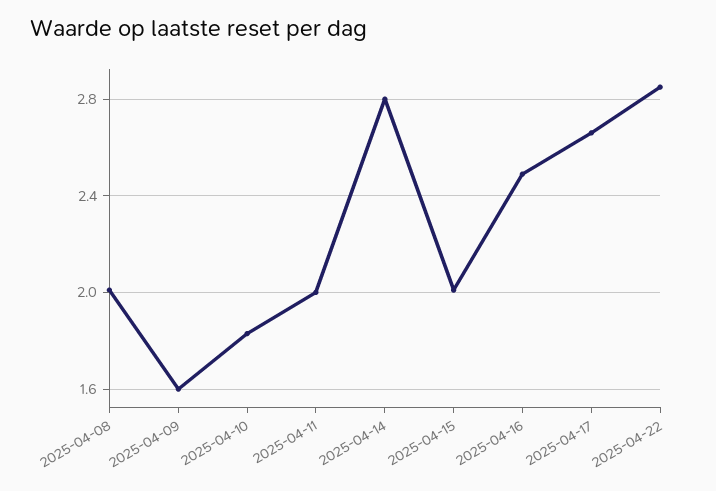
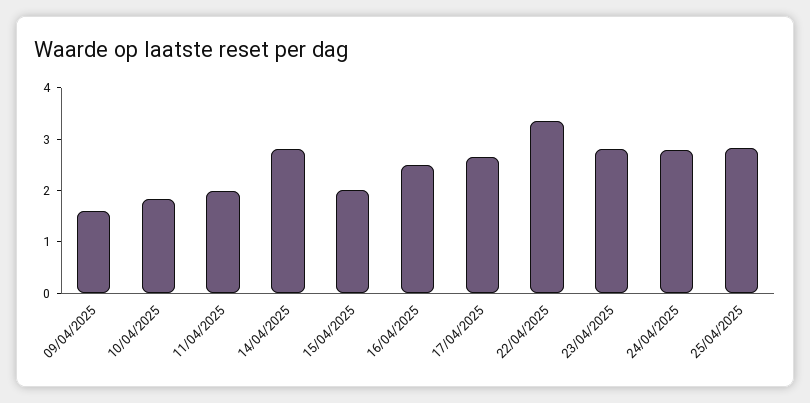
2025-04-08: 2 -> none
2025-04-22: 2.85 -> 3.4
23/04/2025: none -> 2.8
24/04/2025: none -> 2.8
25/04/2025: none -> 2.8

